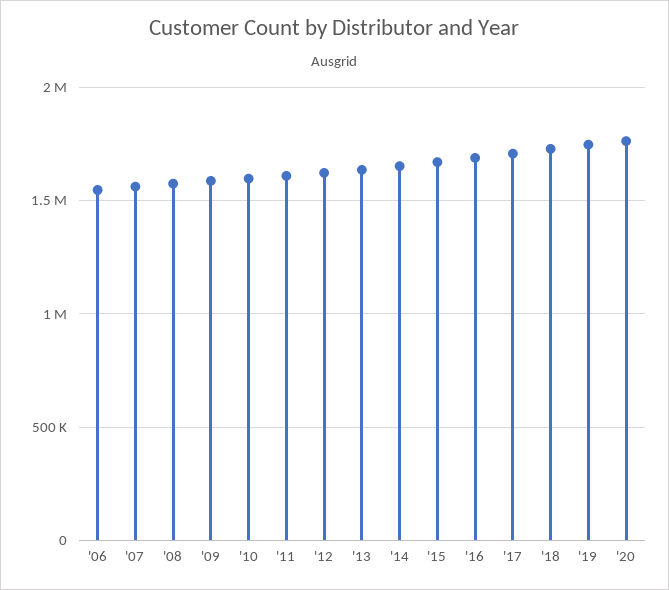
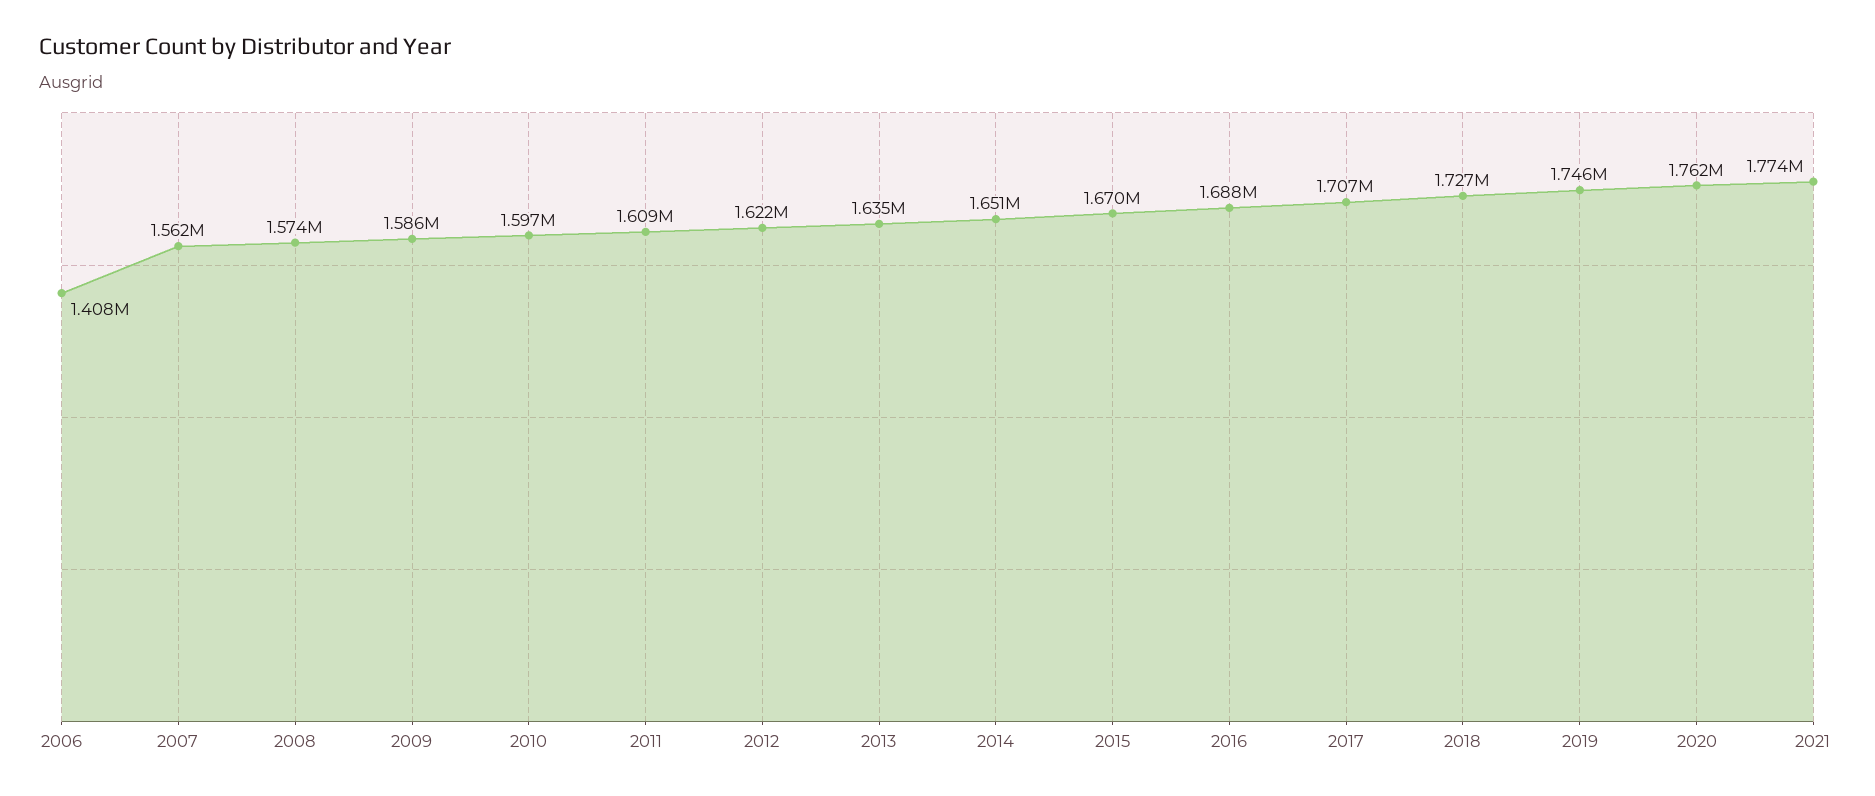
'06: 1550000 -> 1408000
2021: none -> 1774000

